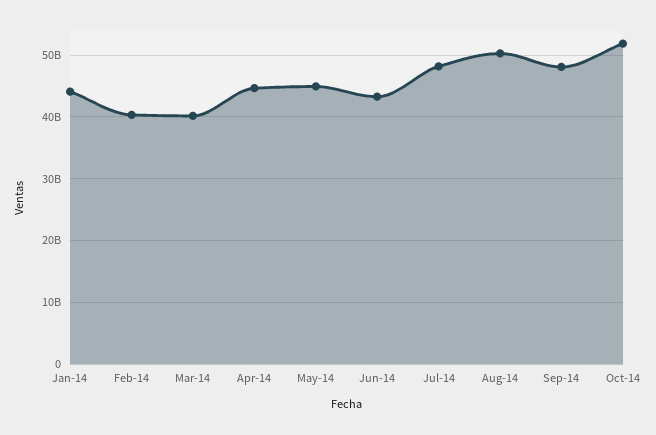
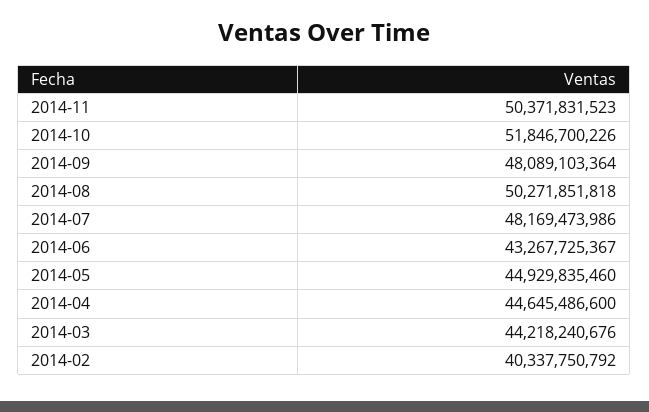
Jan-14: 44000000000 -> none
Mar-14: 40000000000 -> 44218240676
2014-11: none -> 50371831523

